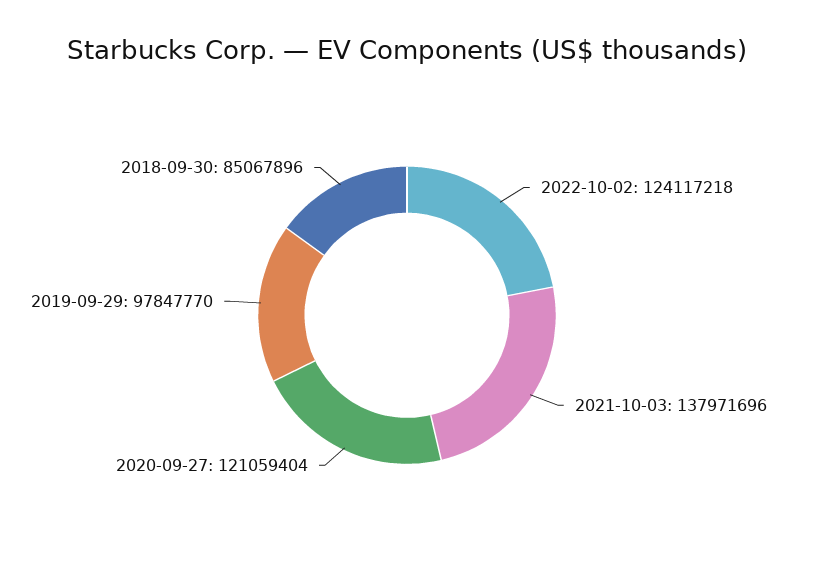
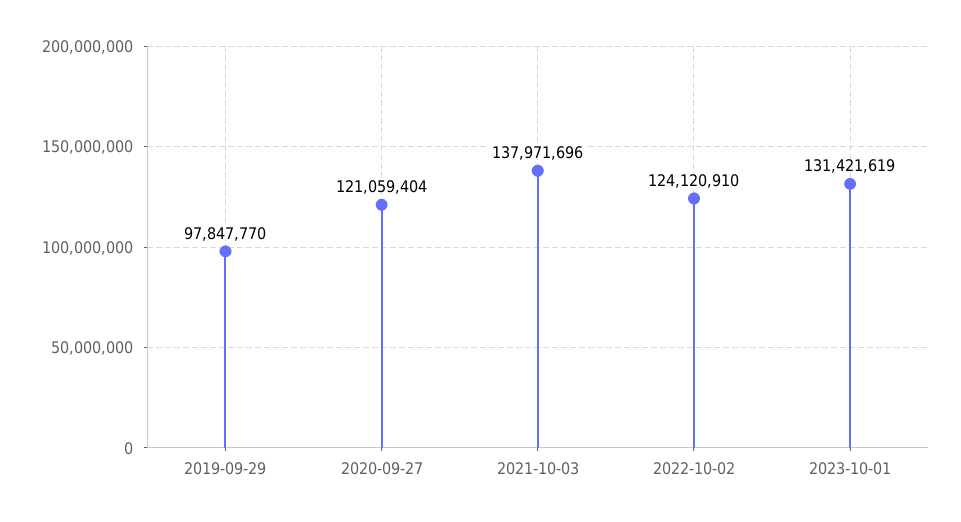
2022-10-02: 124117218 -> 124120910
2018-09-30: 85067896 -> none
2023-10-01: none -> 131421619

